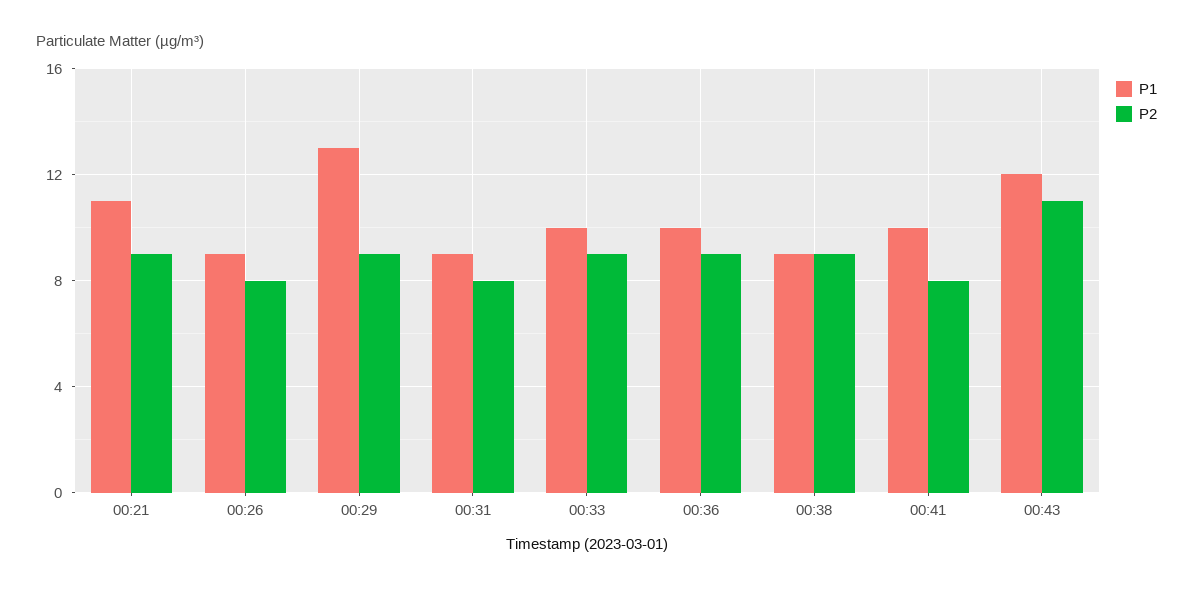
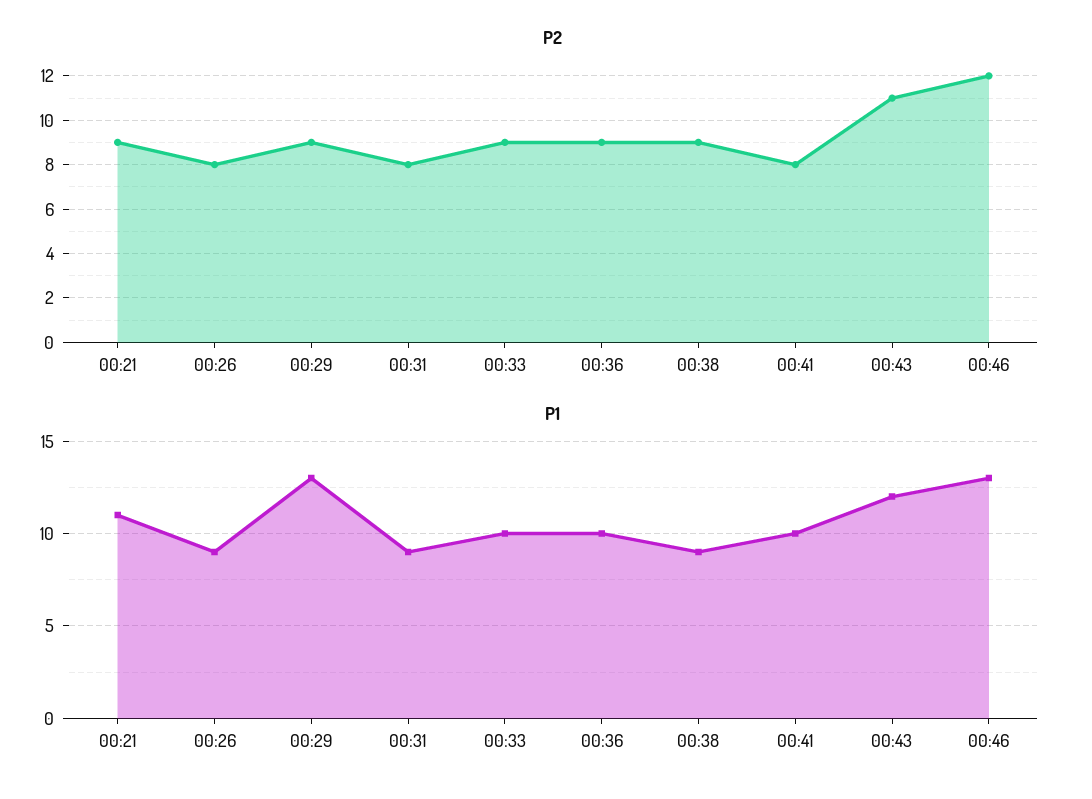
P2, 00:46: none -> 12
P1, 00:46: none -> 13

